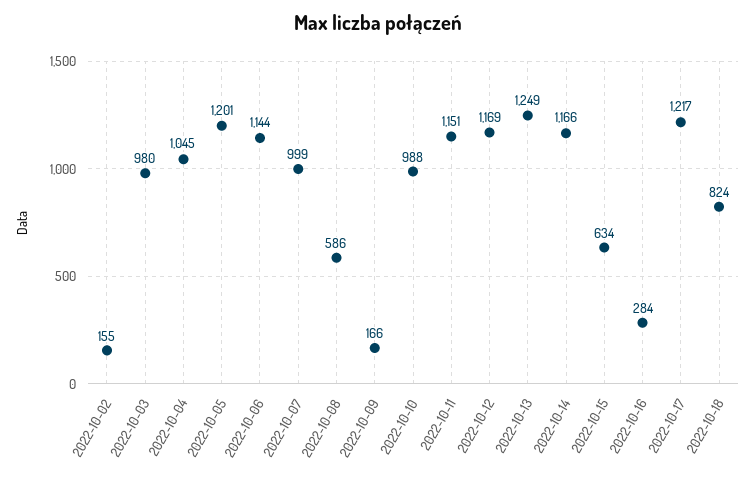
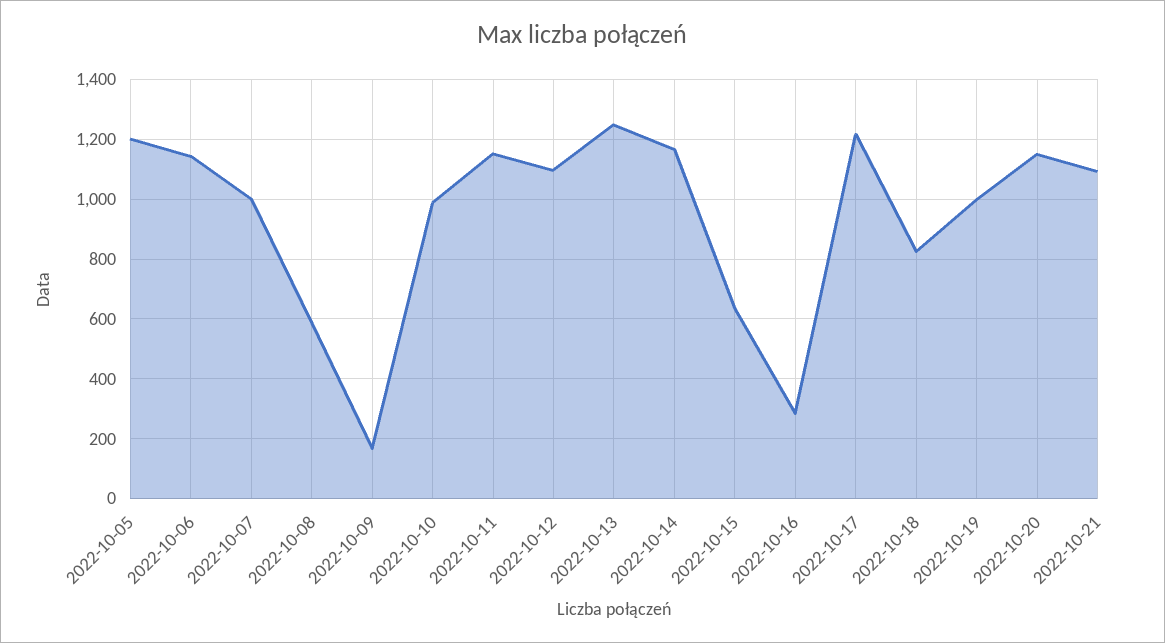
2022-10-02: 155 -> none
2022-10-03: 980 -> none
2022-10-04: 1045 -> none
2022-10-12: 1169 -> 1100
2022-10-19: none -> 1000
2022-10-20: none -> 1150
2022-10-21: none -> 1100

